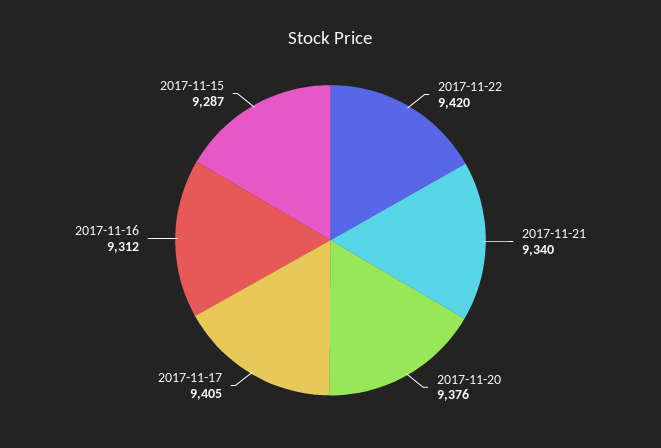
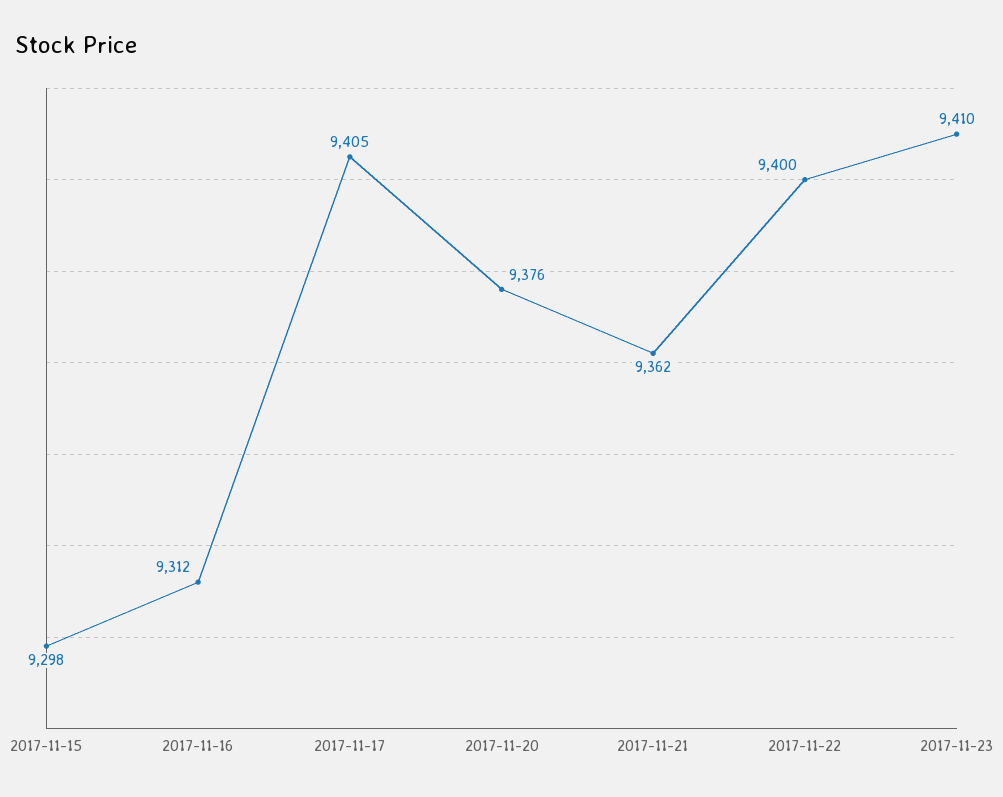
2017-11-22: 9420 -> 9400
2017-11-21: 9340 -> 9362
2017-11-15: 9287 -> 9298
2017-11-23: none -> 9410

